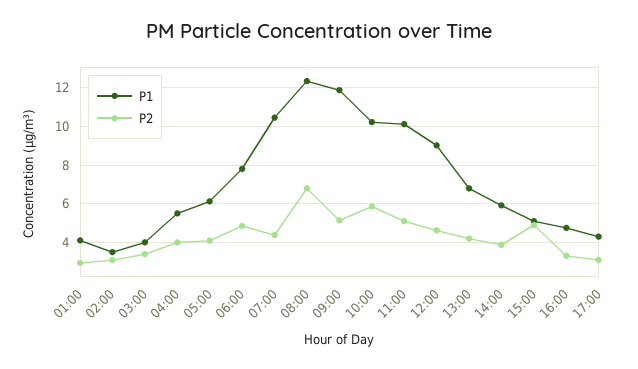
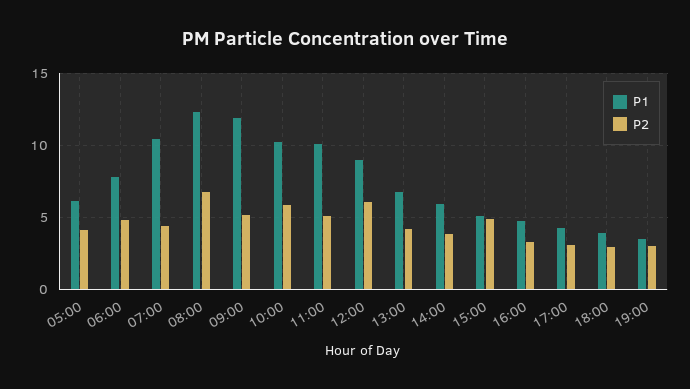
P1, 01:00: 4 -> none
P2, 01:00: 3 -> none
P1, 02:00: 3.5 -> none
P2, 02:00: 3 -> none
P1, 03:00: 4 -> none
P2, 03:00: 3.5 -> none
P1, 04:00: 5.5 -> none
P2, 04:00: 4 -> none
P2, 12:00: 4.5 -> 6
P1, 18:00: none -> 4
P2, 18:00: none -> 3
P1, 19:00: none -> 3.5
P2, 19:00: none -> 3

